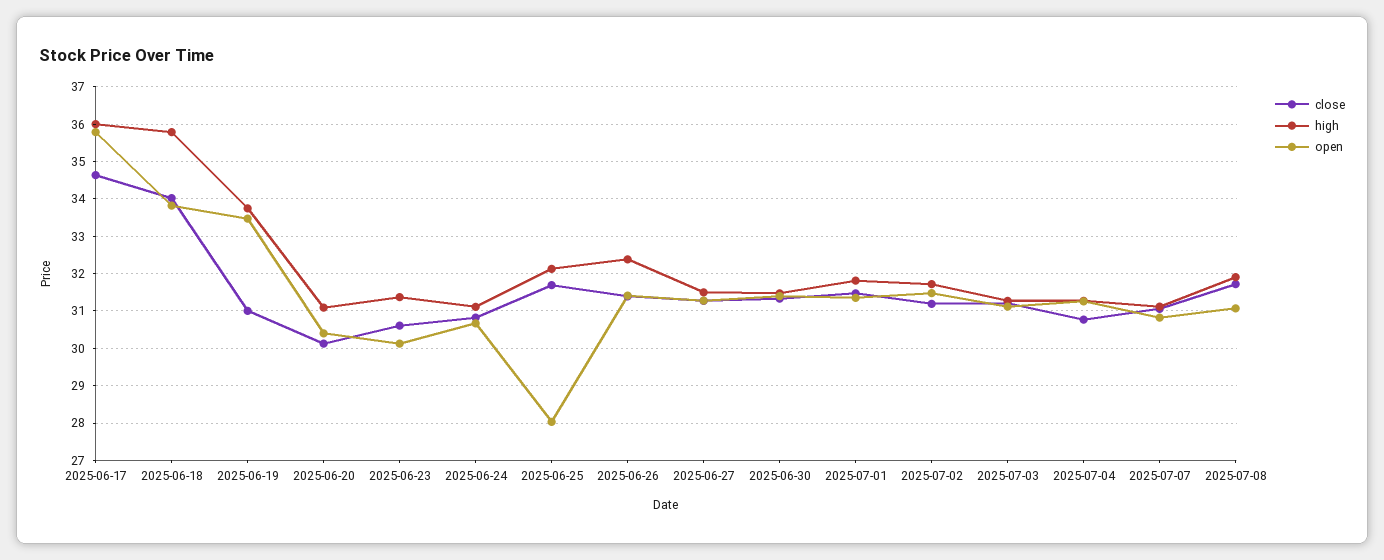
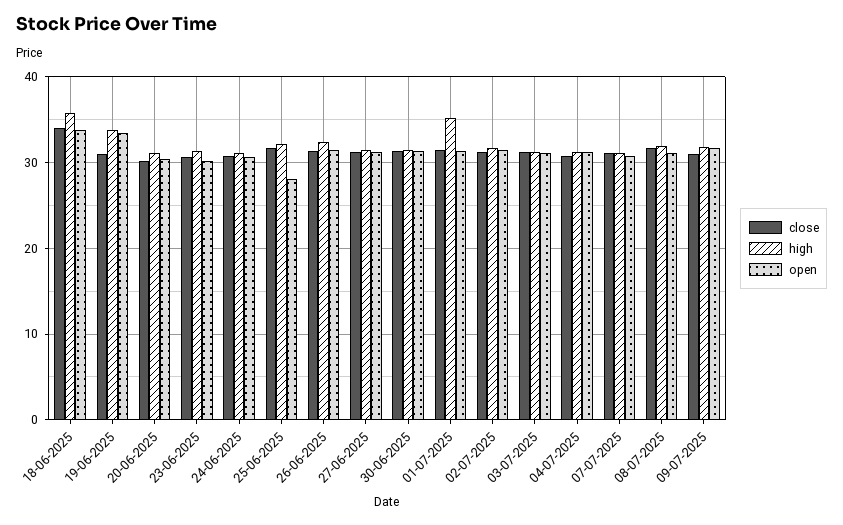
close, 2025-06-17: 34.6 -> none
high, 2025-06-17: 36 -> none
open, 2025-06-17: 35.8 -> none
high, 2025-07-01: 31.8 -> 35
close, 09-07-2025: none -> 31
high, 09-07-2025: none -> 32
open, 09-07-2025: none -> 32

